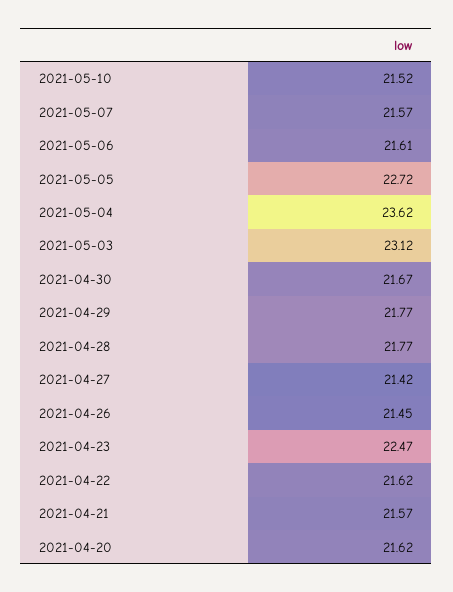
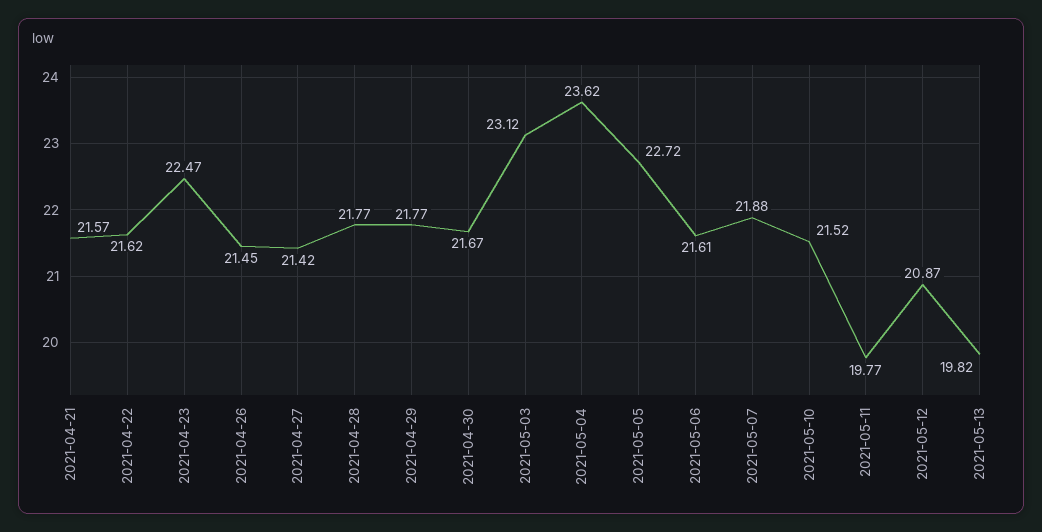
2021-05-07: 21.57 -> 21.88
2021-04-20: 21.62 -> none
2021-05-11: none -> 19.77
2021-05-12: none -> 20.87
2021-05-13: none -> 19.82

